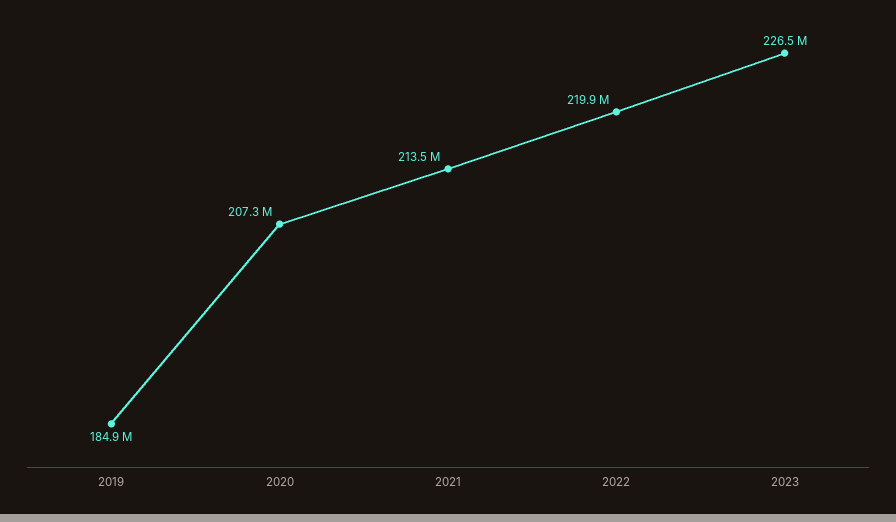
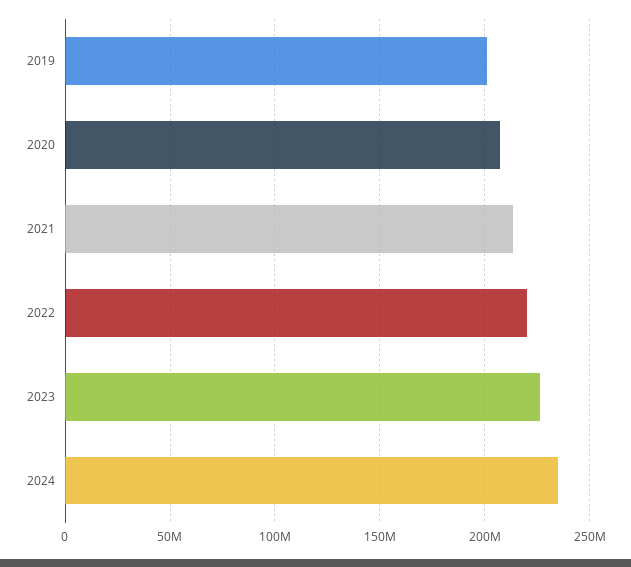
2019: 184900000 -> 200000000
2024: none -> 235000000

